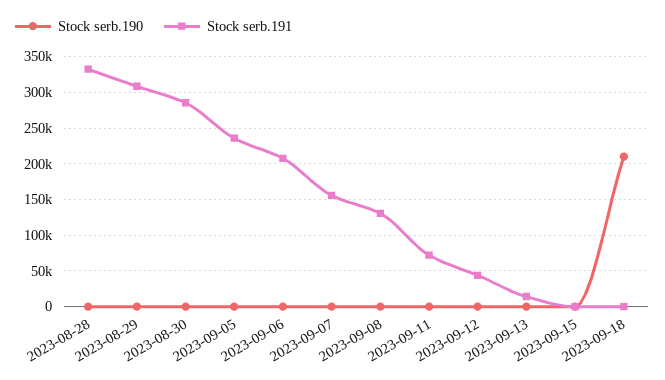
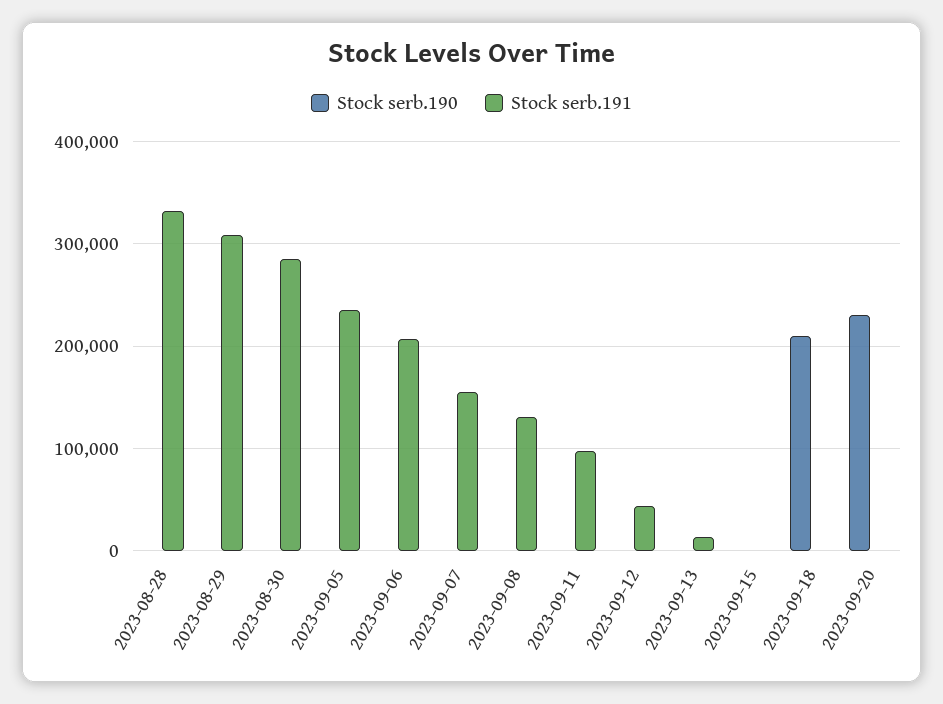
Stock serb.191, 2023-09-11: 70000 -> 100000
Stock serb.190, 2023-09-20: none -> 230000
Stock serb.191, 2023-09-20: none -> 0

